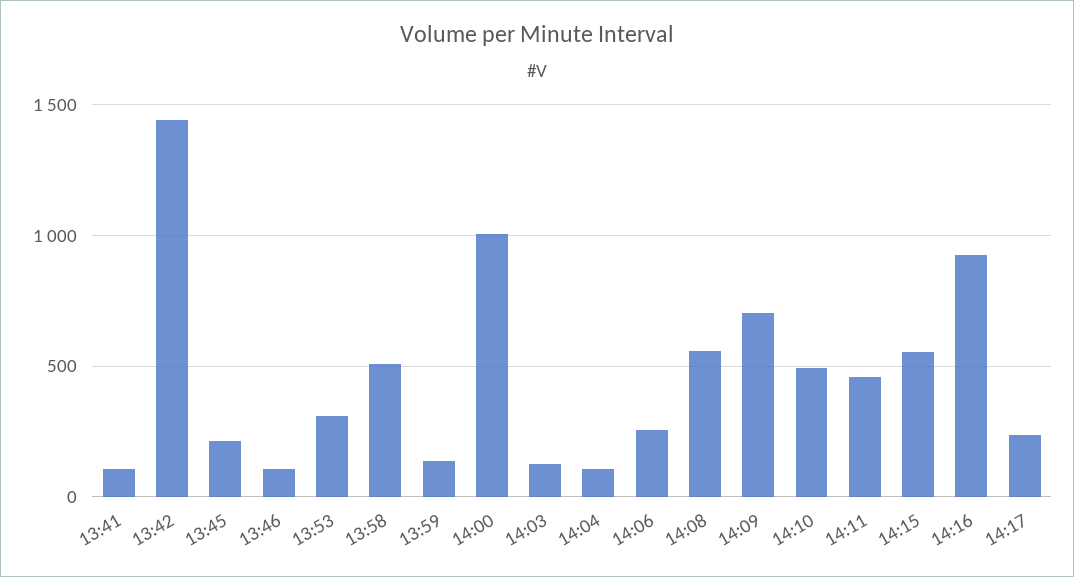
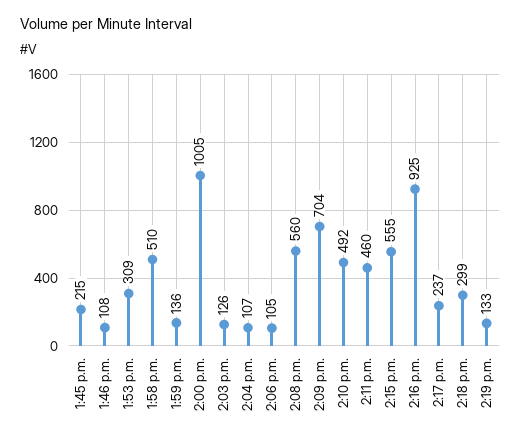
13:41: 100 -> none
13:42: 1450 -> none
14:06: 250 -> 105
2:18 p.m.: none -> 299
2:19 p.m.: none -> 133

